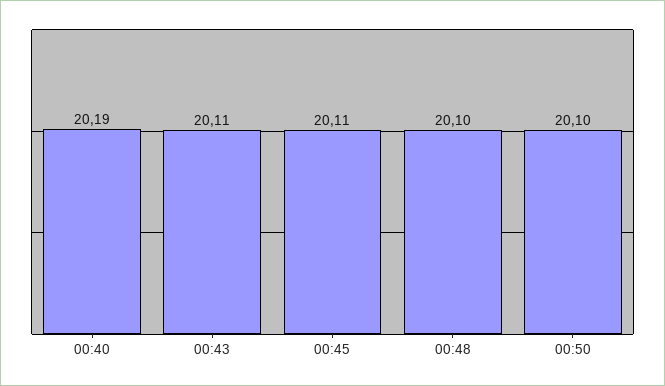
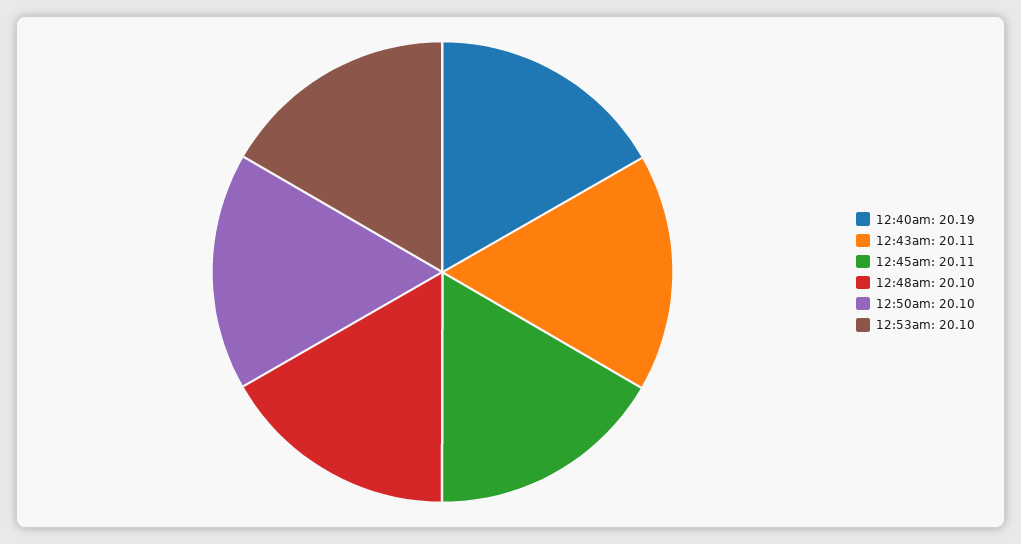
12:53am: none -> 20.1

